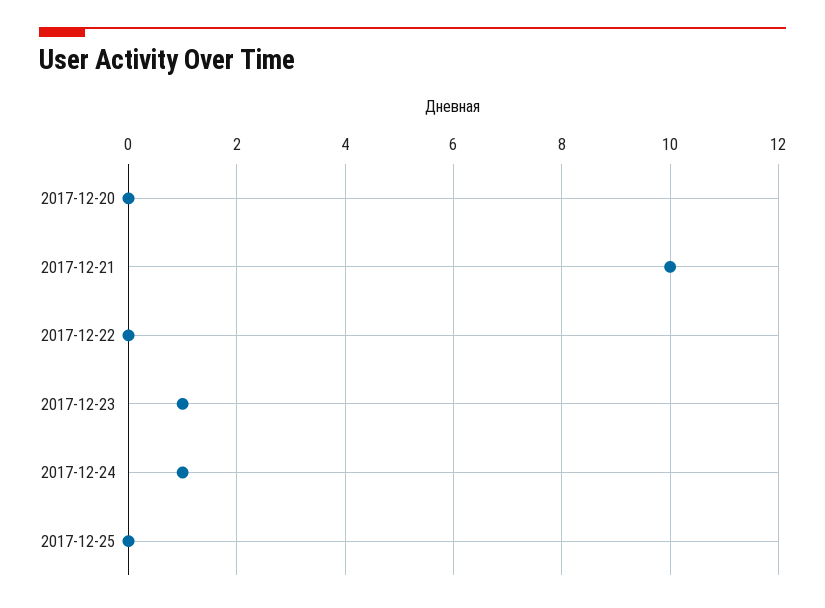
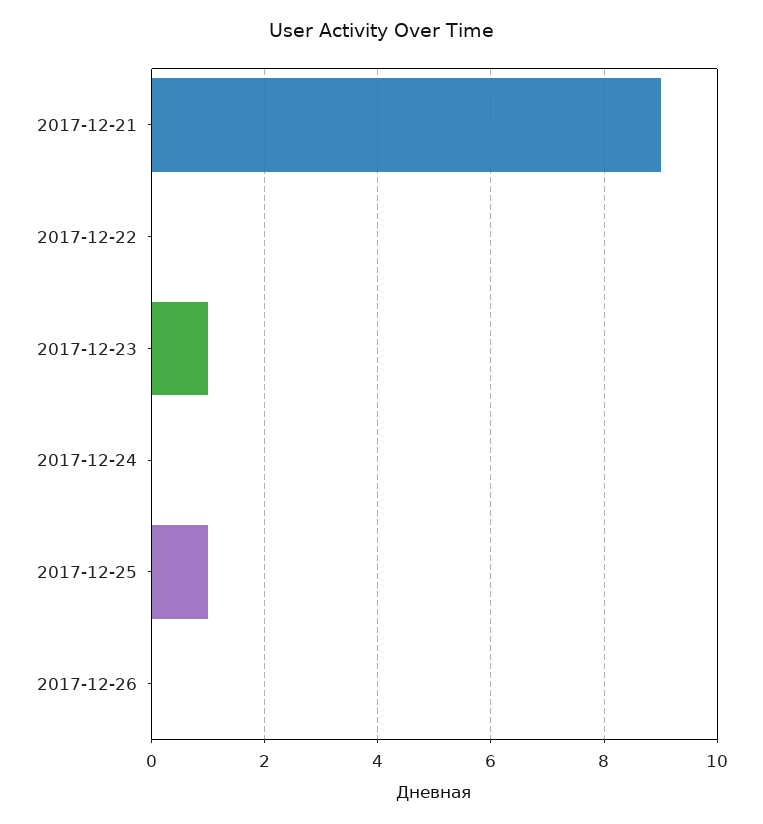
2017-12-20: 0 -> none
2017-12-21: 10 -> 9
2017-12-24: 1 -> 0
2017-12-25: 0 -> 1
2017-12-26: none -> 0

